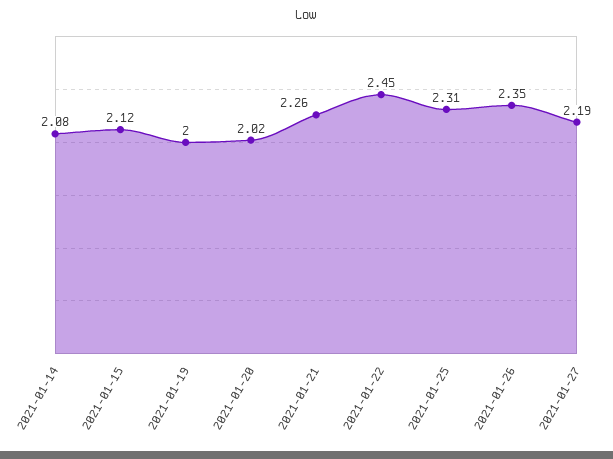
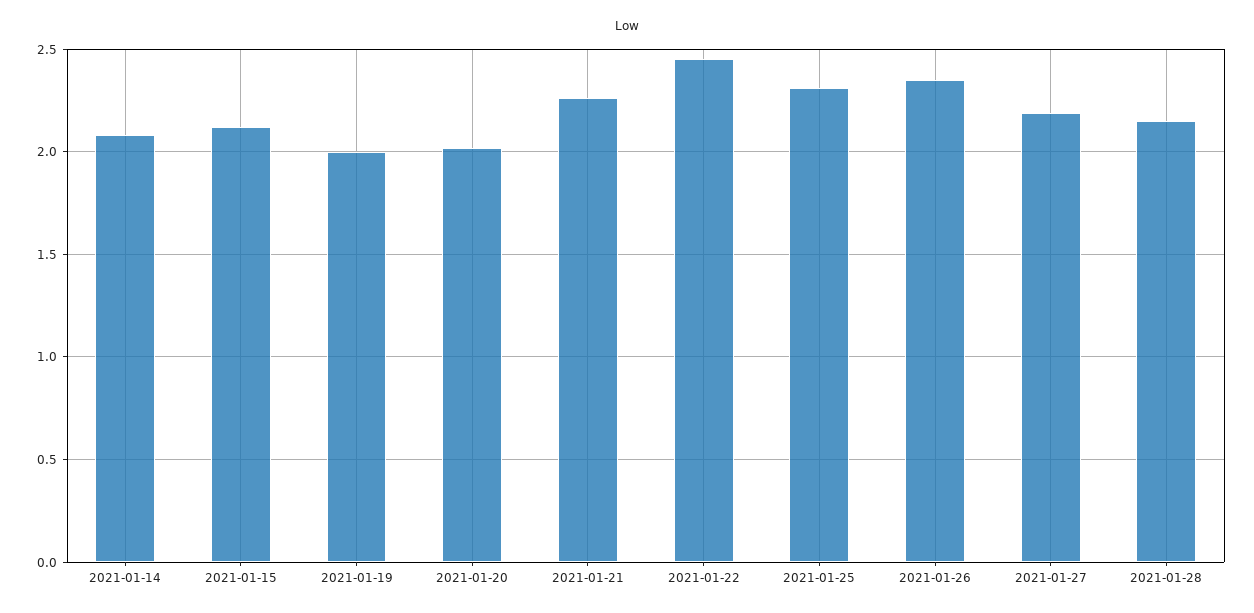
2021-01-28: none -> 2.15

